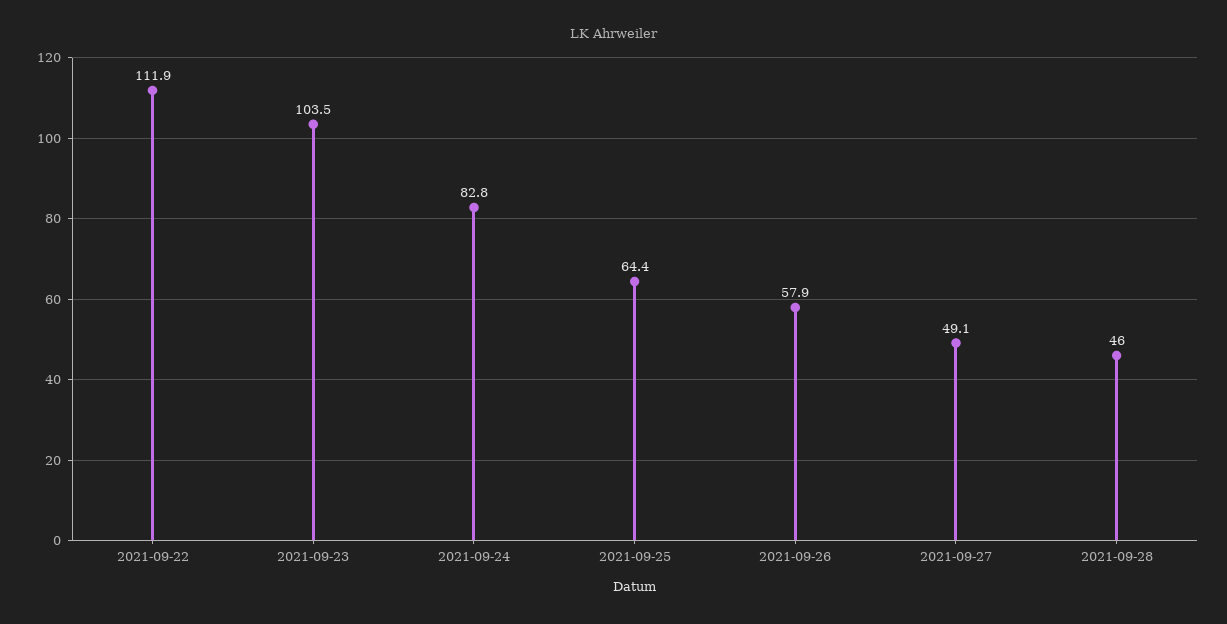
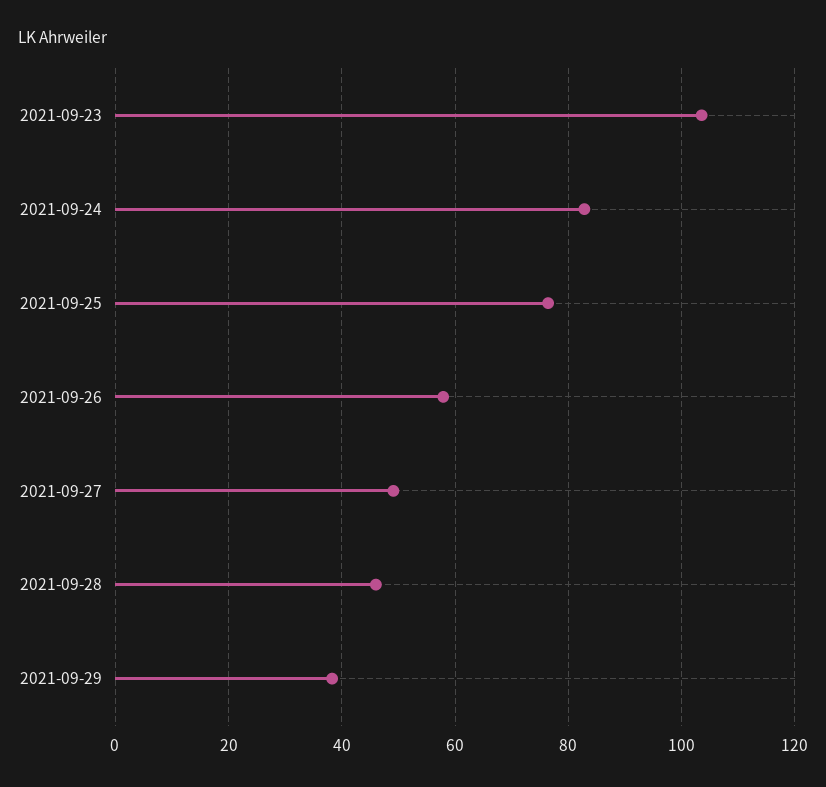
2021-09-22: 111.9 -> none
2021-09-25: 64.4 -> 76
2021-09-29: none -> 38

